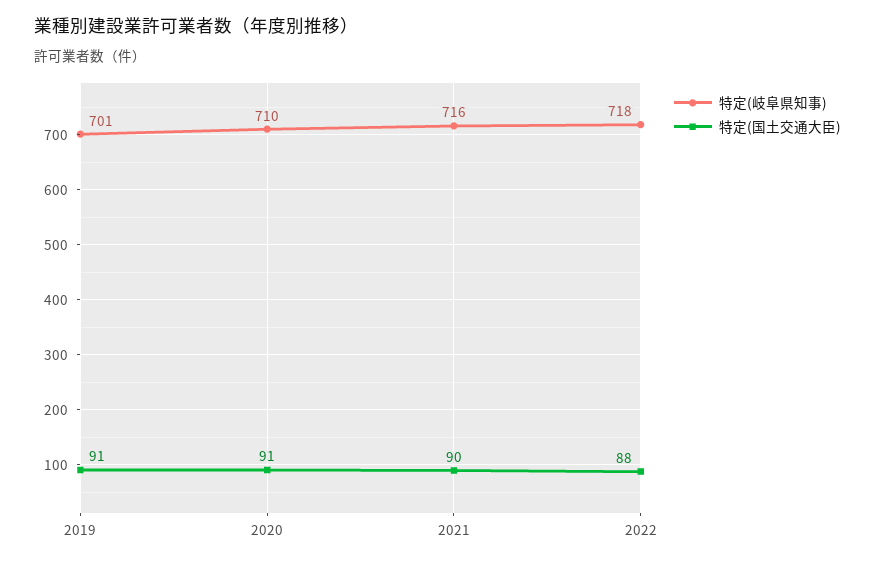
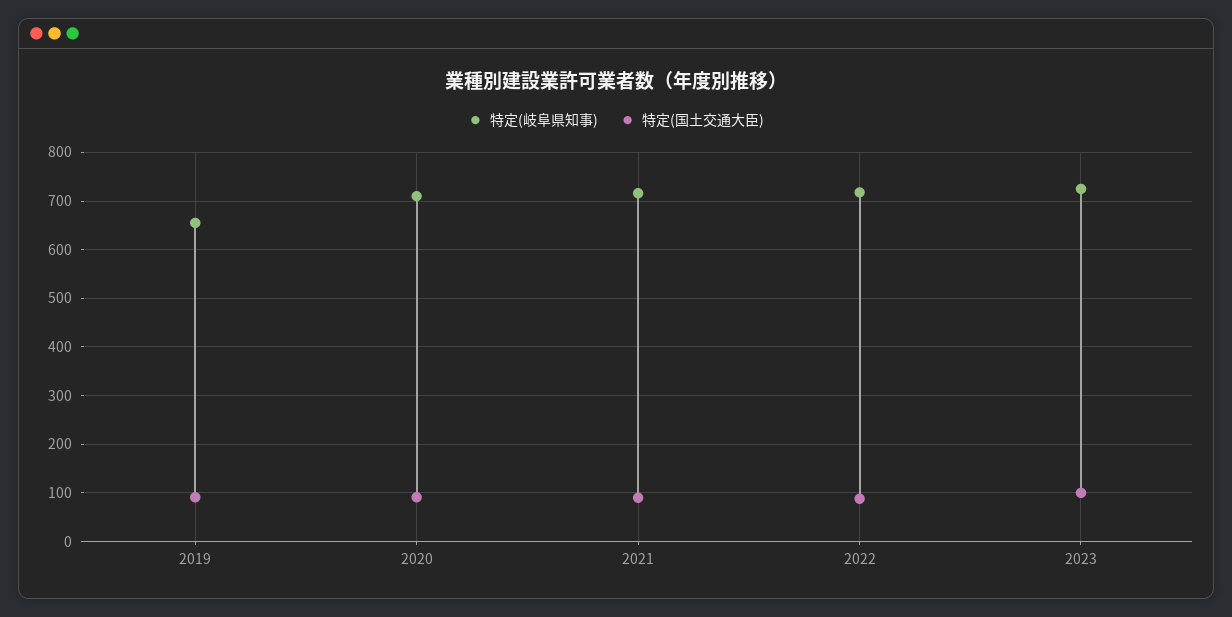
特定(岐阜県知事), 2019: 701 -> 660
特定(岐阜県知事), 2023: none -> 720
特定(国土交通大臣), 2023: none -> 100

